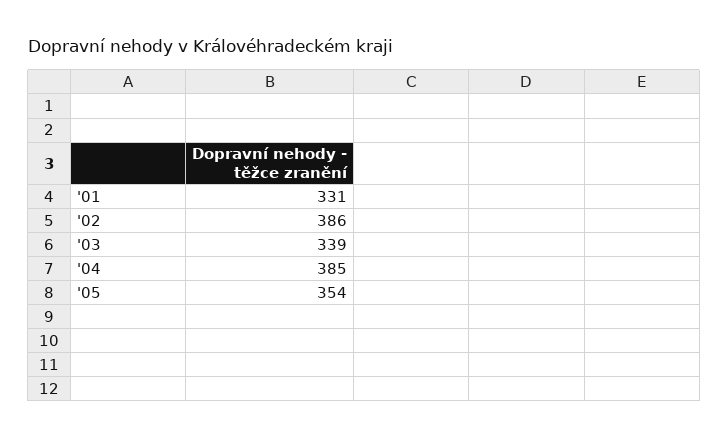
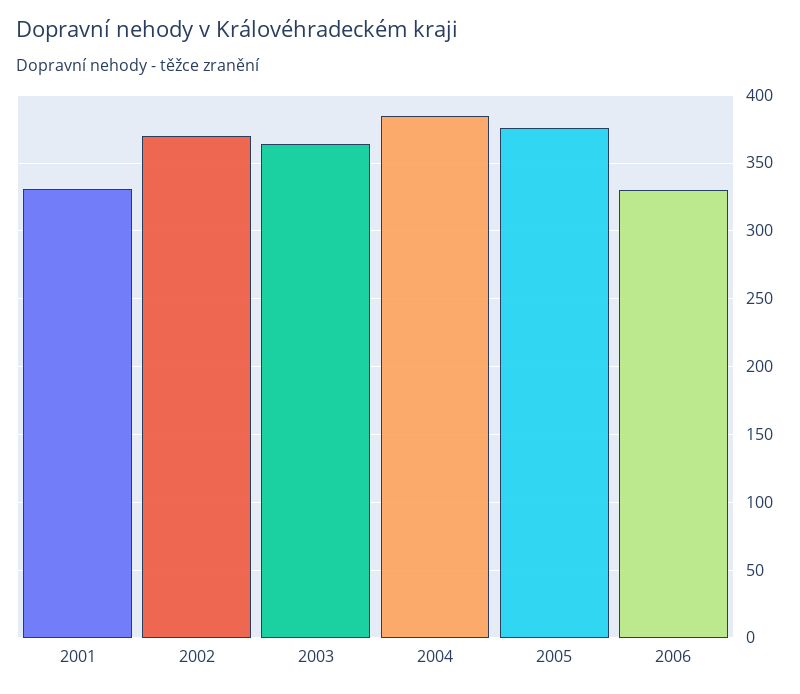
'02: 386 -> 370
'03: 339 -> 365
'05: 354 -> 375
2006: none -> 330

